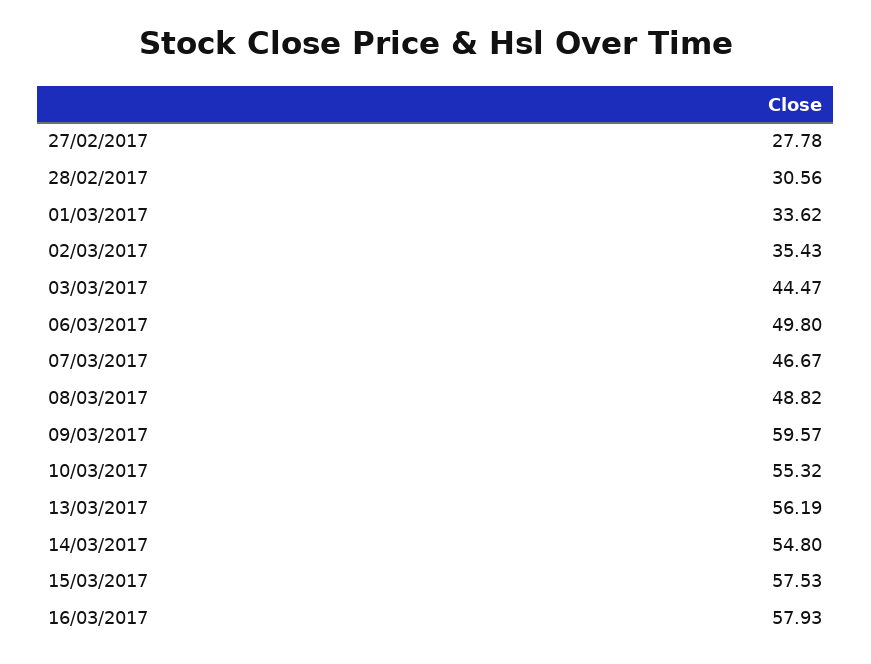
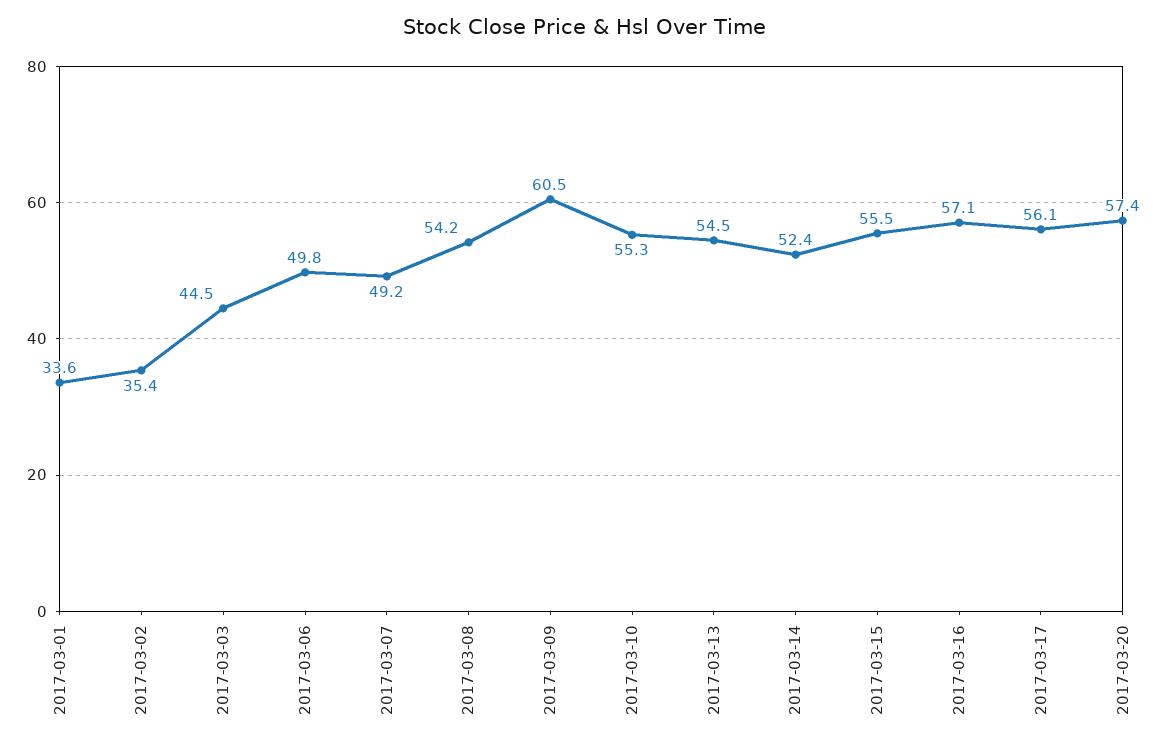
27/02/2017: 27.78 -> none
28/02/2017: 30.56 -> none
07/03/2017: 46.67 -> 49.2
08/03/2017: 48.82 -> 54.2
09/03/2017: 59.57 -> 60.5
13/03/2017: 56.19 -> 54.5
14/03/2017: 54.8 -> 52.4
15/03/2017: 57.53 -> 55.5
16/03/2017: 57.93 -> 57.1
2017-03-17: none -> 56.1
2017-03-20: none -> 57.4

